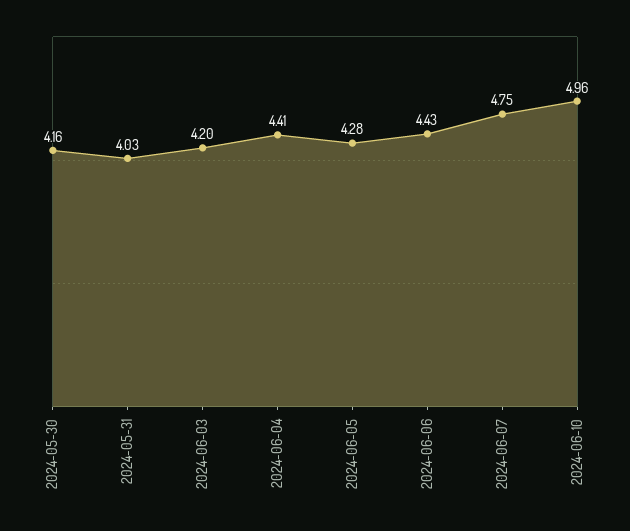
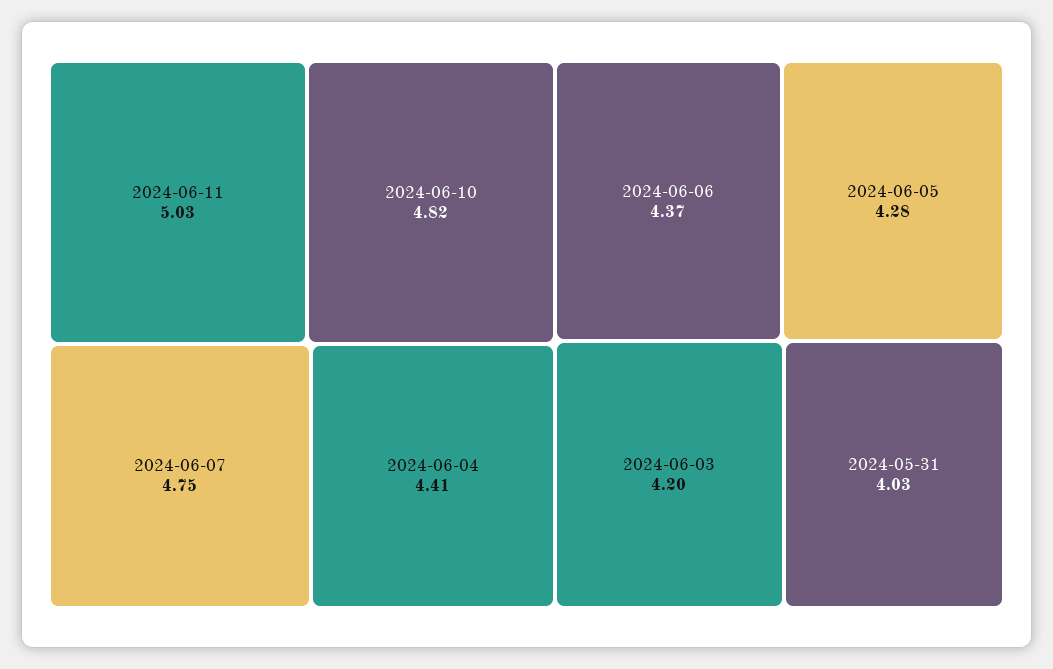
2024-05-30: 4.16 -> none
2024-06-06: 4.43 -> 4.37
2024-06-10: 4.96 -> 4.82
2024-06-11: none -> 5.03

